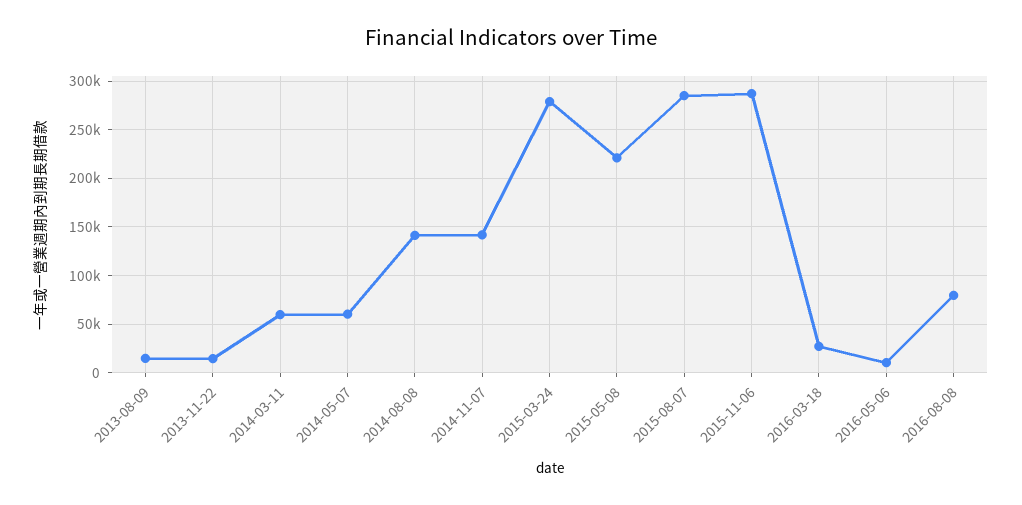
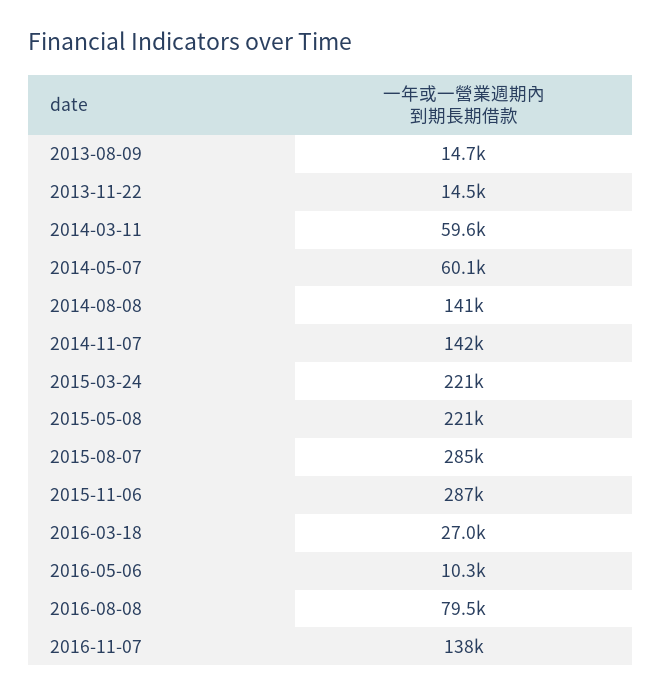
2015-03-24: 280000 -> 221000
2016-11-07: none -> 138000

